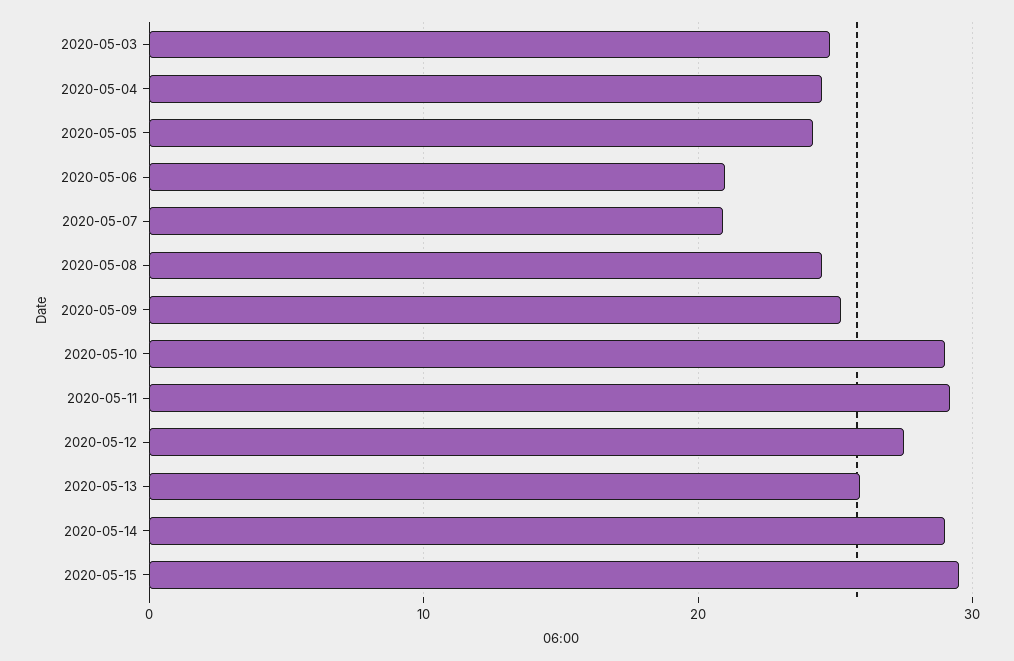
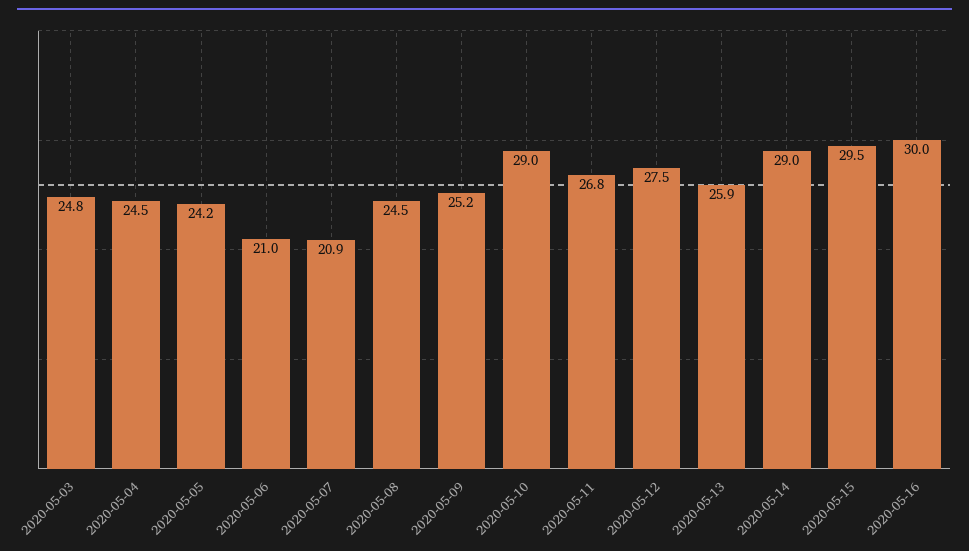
2020-05-11: 29 -> 26.8
2020-05-16: none -> 30

